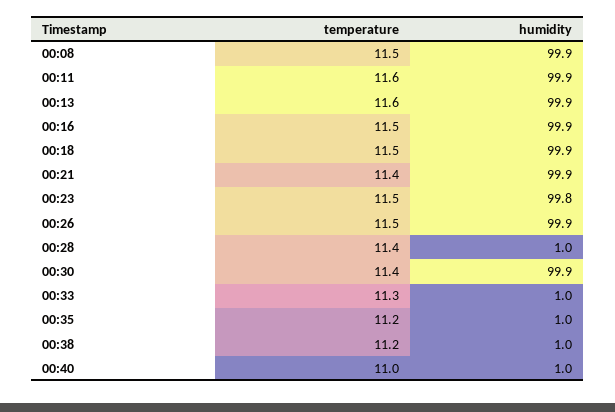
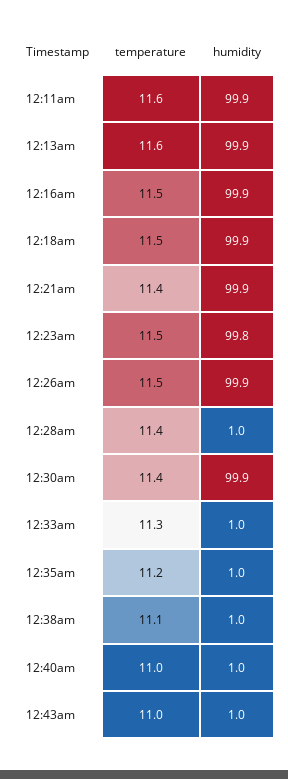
temperature, 00:08: 11.5 -> none
humidity, 00:08: 99.9 -> none
temperature, 00:38: 11.2 -> 11.1
temperature, 12:43am: none -> 11
humidity, 12:43am: none -> 1

